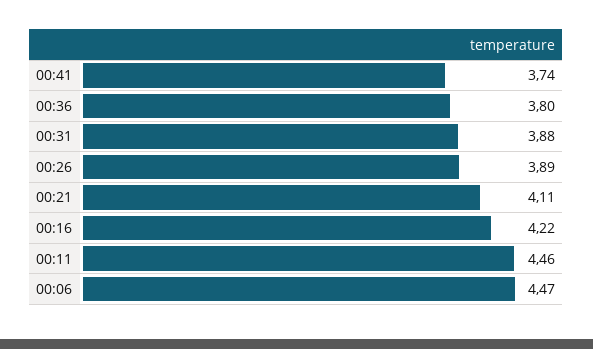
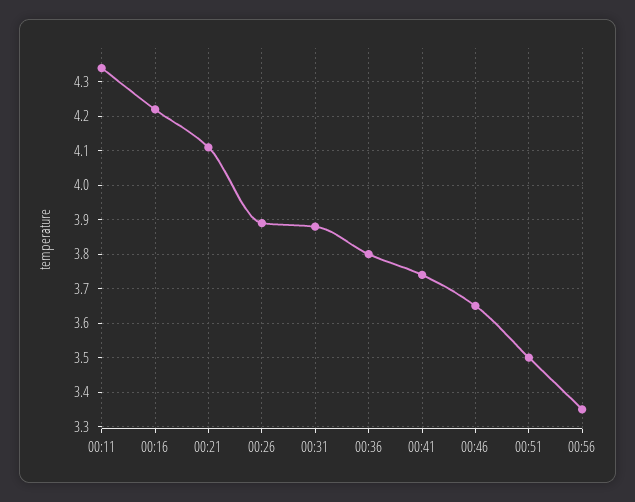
00:11: 4.46 -> 4.35
00:06: 4.47 -> none
00:46: none -> 3.65
00:51: none -> 3.5
00:56: none -> 3.35

